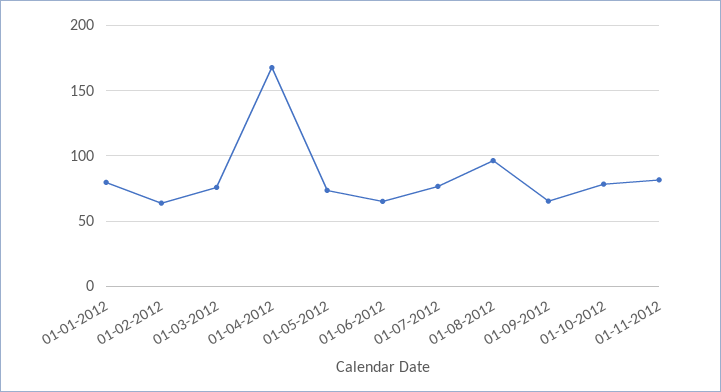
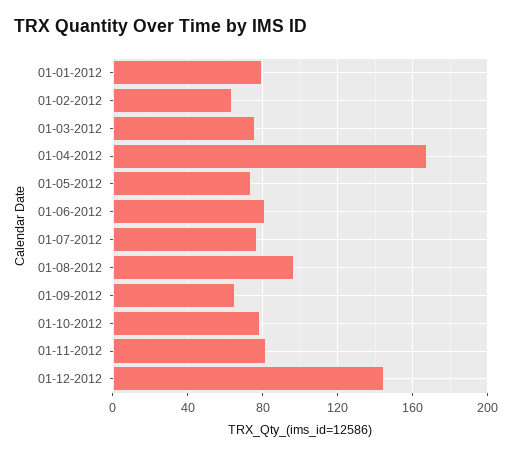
01-06-2012: 65 -> 80
01-12-2012: none -> 145

